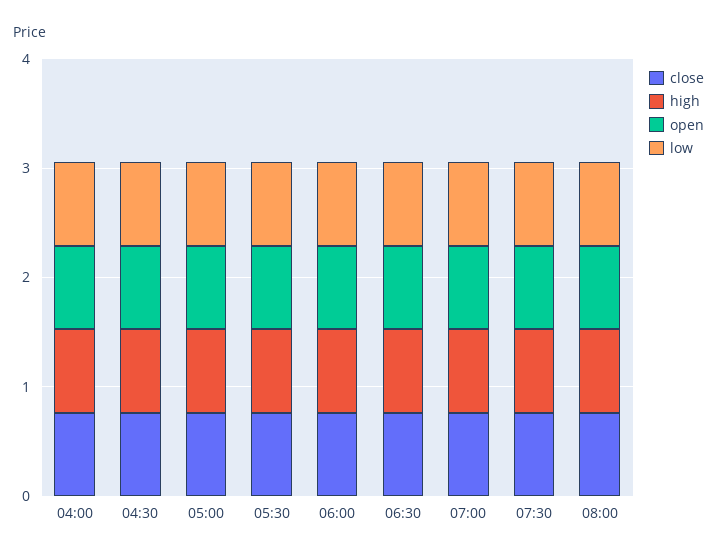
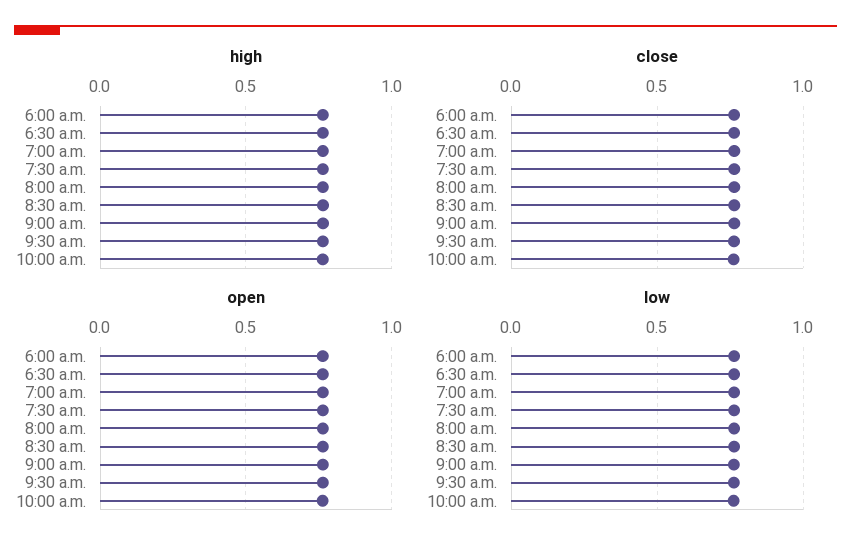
close, 04:00: 0.8 -> none
high, 04:00: 0.8 -> none
open, 04:00: 0.8 -> none
low, 04:00: 0.8 -> none
close, 04:30: 0.8 -> none
high, 04:30: 0.8 -> none
open, 04:30: 0.8 -> none
low, 04:30: 0.8 -> none
close, 05:00: 0.8 -> none
high, 05:00: 0.8 -> none
open, 05:00: 0.8 -> none
low, 05:00: 0.8 -> none
close, 05:30: 0.8 -> none
high, 05:30: 0.8 -> none
open, 05:30: 0.8 -> none
low, 05:30: 0.8 -> none
high, 8:30 a.m.: none -> 0.75
high, 9:00 a.m.: none -> 0.75
high, 9:30 a.m.: none -> 0.75
high, 10:00 a.m.: none -> 0.75
close, 8:30 a.m.: none -> 0.75
close, 9:00 a.m.: none -> 0.75
close, 9:30 a.m.: none -> 0.75
close, 10:00 a.m.: none -> 0.75
open, 8:30 a.m.: none -> 0.75
open, 9:00 a.m.: none -> 0.75
open, 9:30 a.m.: none -> 0.75
open, 10:00 a.m.: none -> 0.75
low, 8:30 a.m.: none -> 0.75
low, 9:00 a.m.: none -> 0.75
low, 9:30 a.m.: none -> 0.75
low, 10:00 a.m.: none -> 0.75

